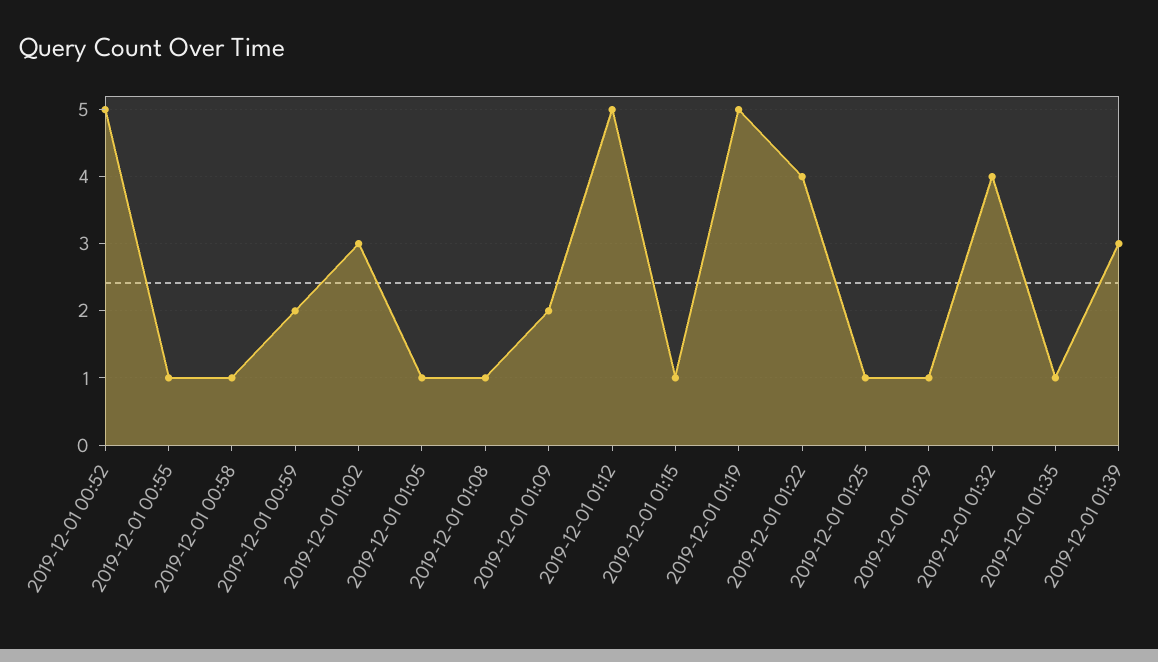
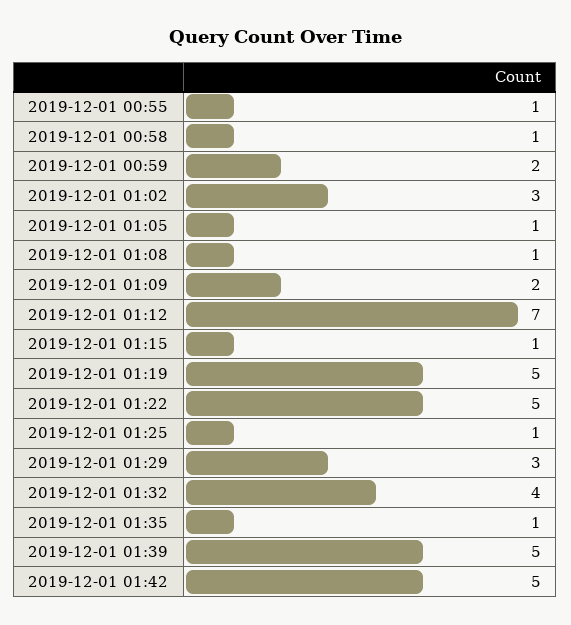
2019-12-01 00:52: 5 -> none
2019-12-01 01:12: 5 -> 7
2019-12-01 01:22: 4 -> 5
2019-12-01 01:29: 1 -> 3
2019-12-01 01:39: 3 -> 5
2019-12-01 01:42: none -> 5

